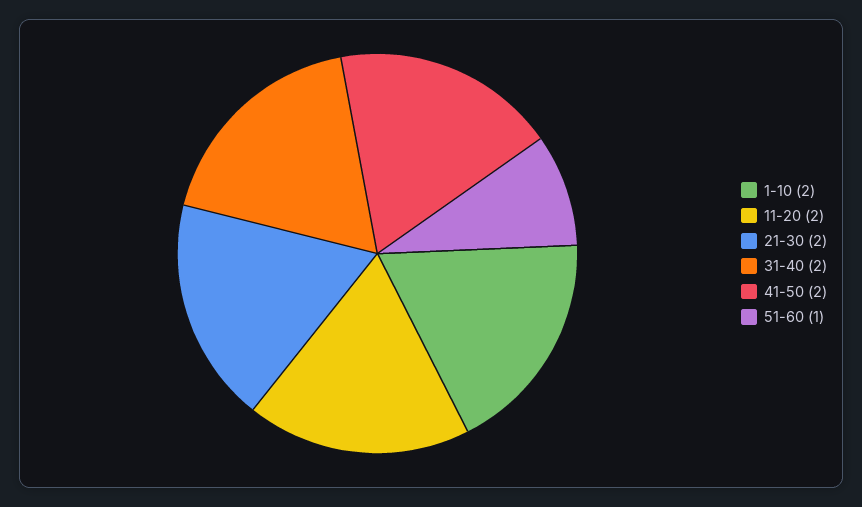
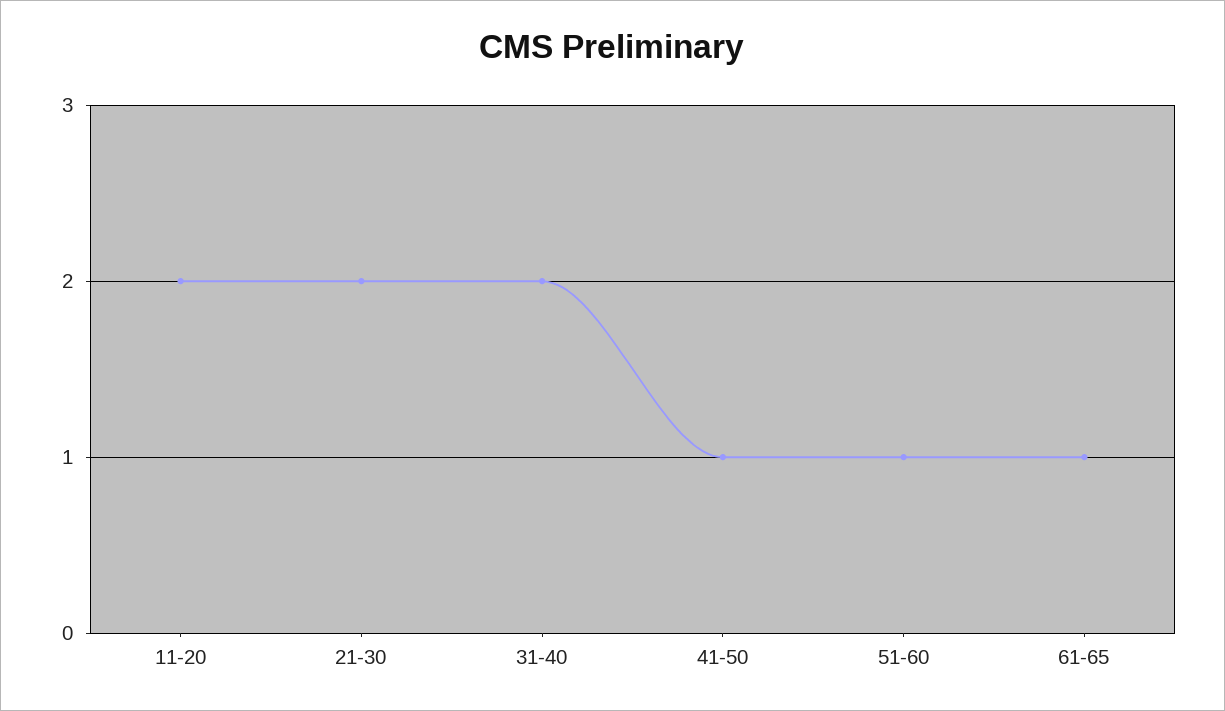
1-10: 2 -> none
41-50: 2 -> 1
61-65: none -> 1

